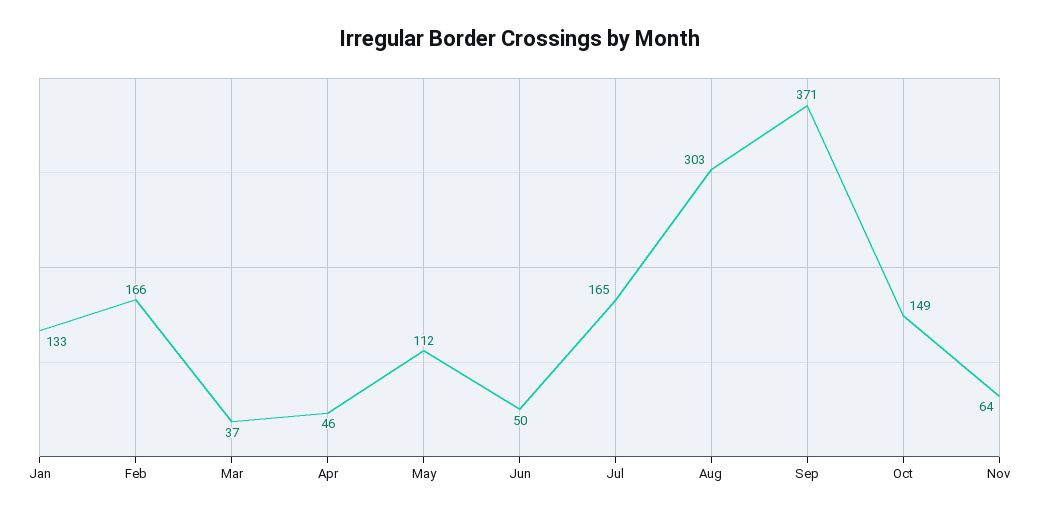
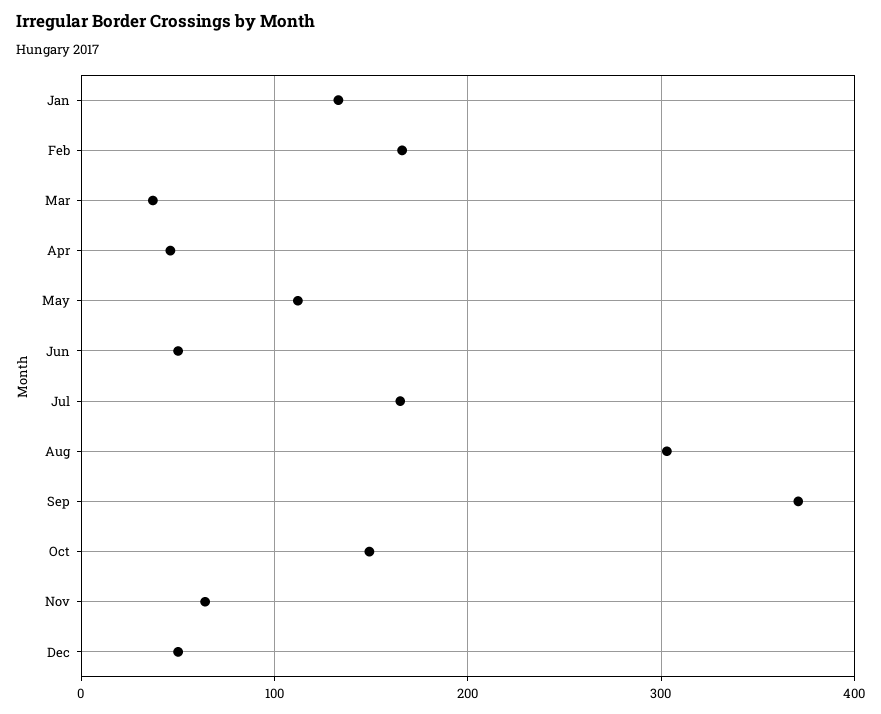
Dec: none -> 50

